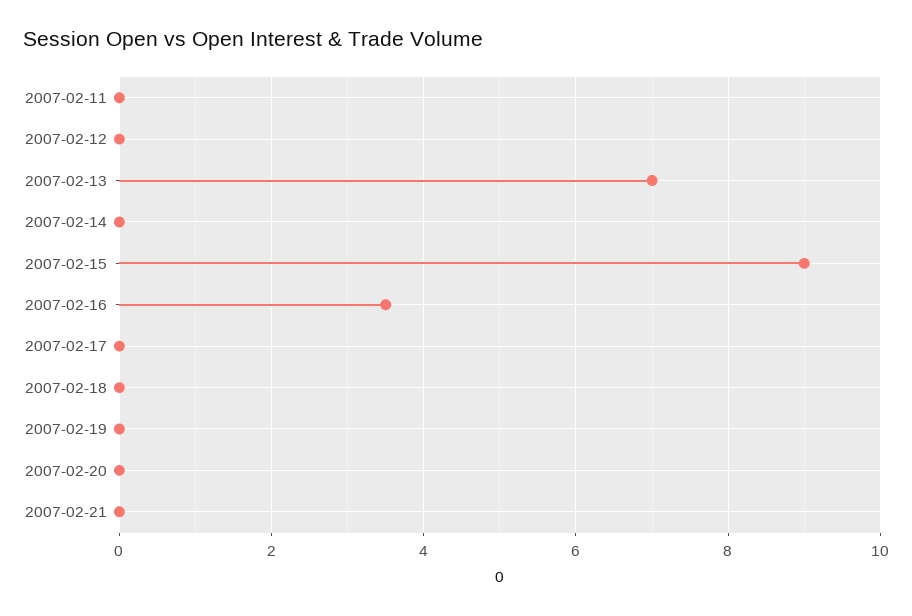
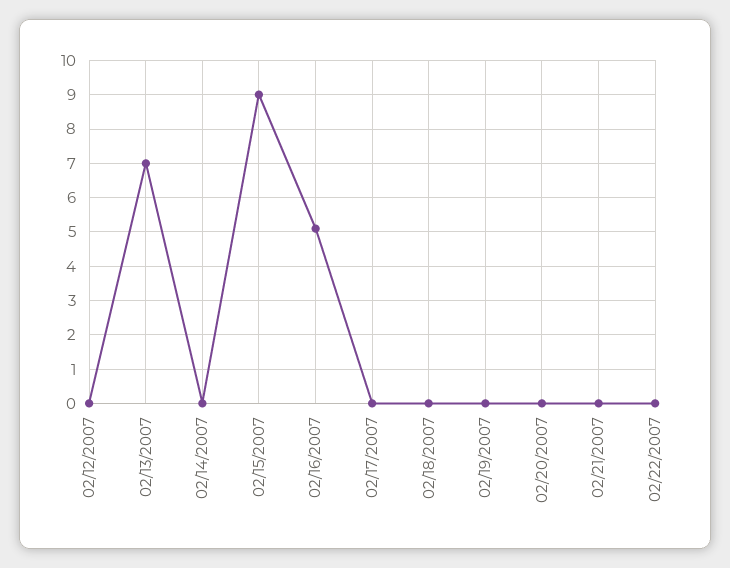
2007-02-11: 0 -> none
2007-02-16: 3.5 -> 5
02/22/2007: none -> 0

